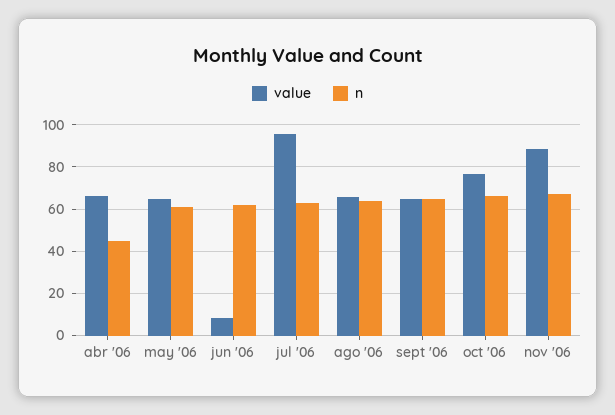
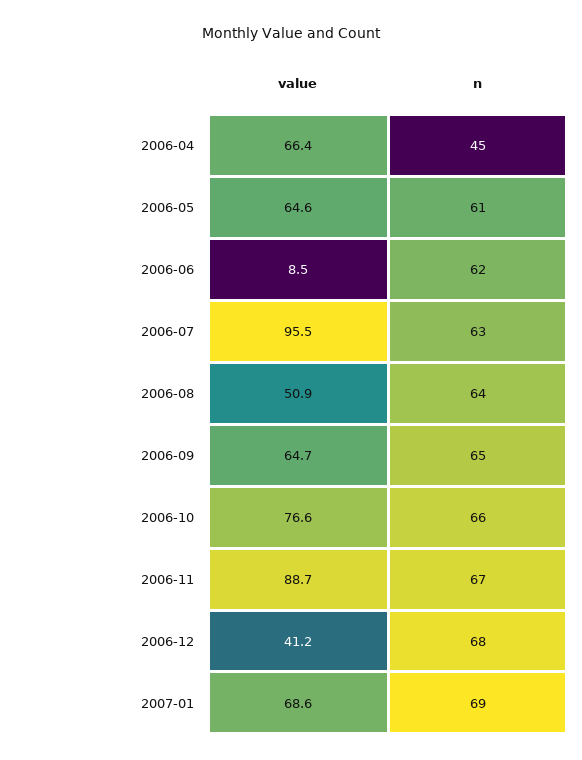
value, ago '06: 65 -> 50.9
value, 2006-12: none -> 41.2
n, 2006-12: none -> 68
value, 2007-01: none -> 68.6
n, 2007-01: none -> 69

